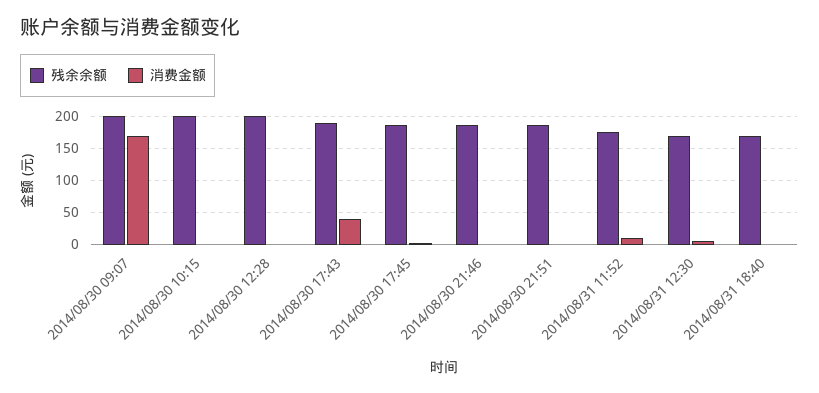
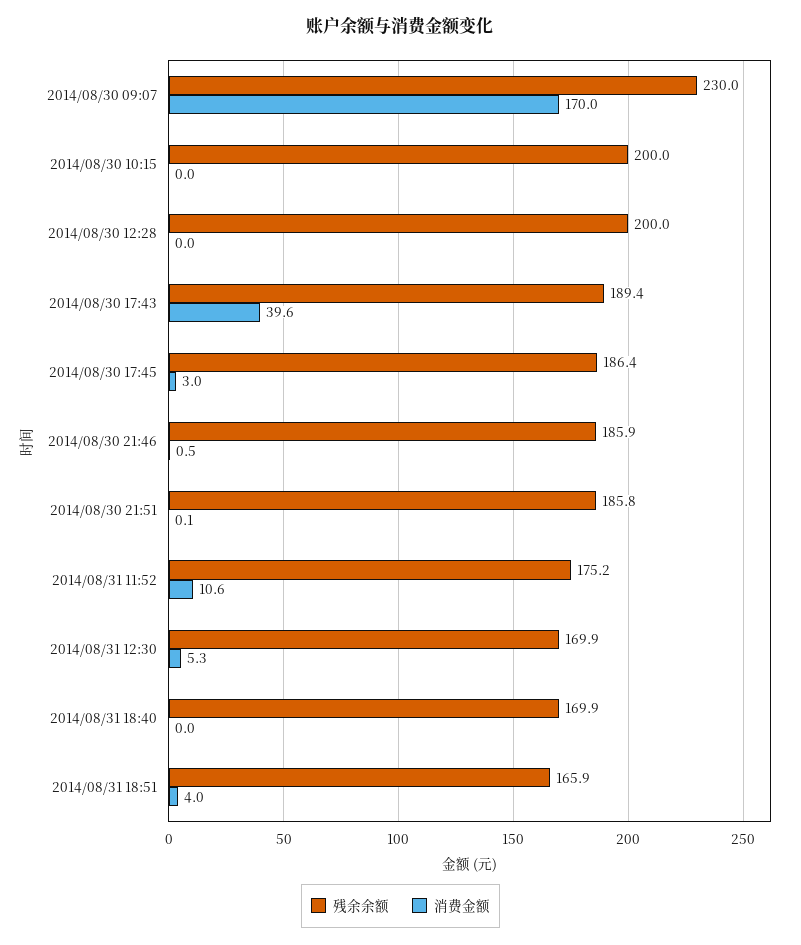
残余余额, 2014/08/30 09:07: 200 -> 230
残余余额, 2014/08/31 18:51: none -> 165.9
消费金额, 2014/08/31 18:51: none -> 4

